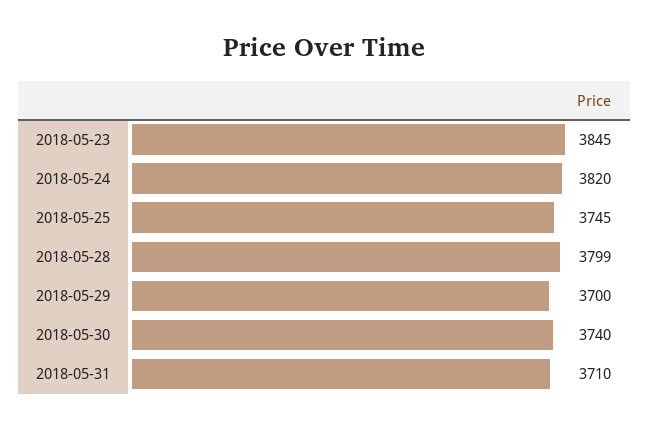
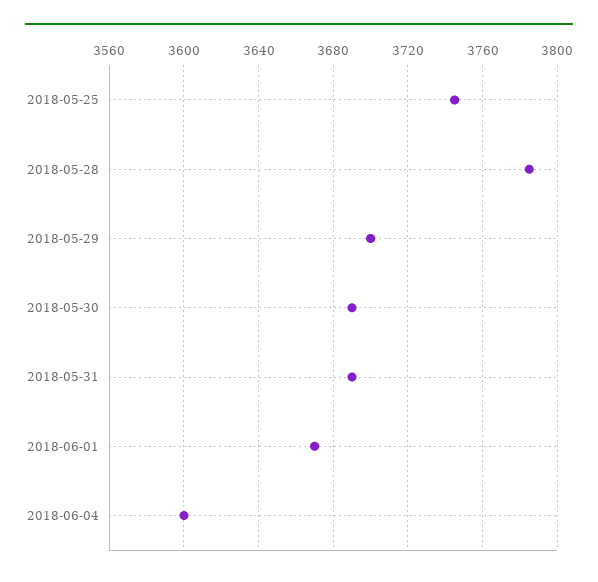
2018-05-23: 3845 -> none
2018-05-24: 3820 -> none
2018-05-28: 3799 -> 3785
2018-05-30: 3740 -> 3690
2018-05-31: 3710 -> 3690
2018-06-01: none -> 3670
2018-06-04: none -> 3600

